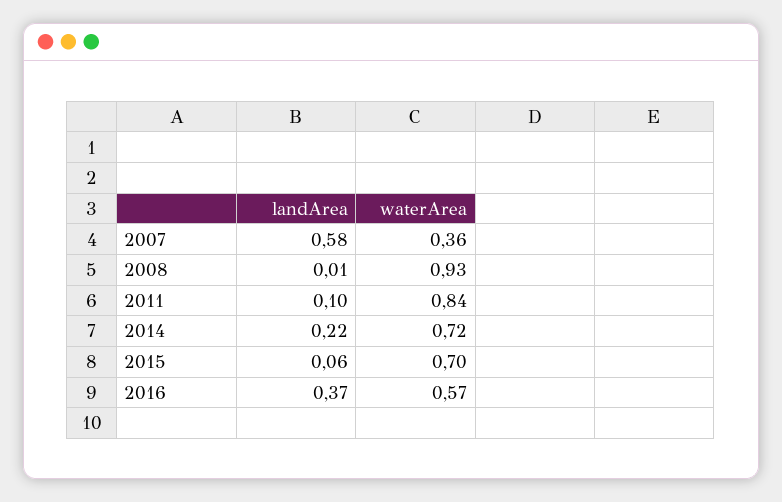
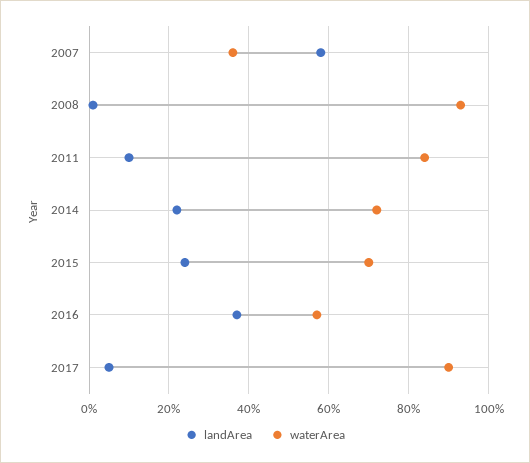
landArea, 2015: 0.06 -> 0.25
landArea, 2017: none -> 0.05
waterArea, 2017: none -> 0.9

